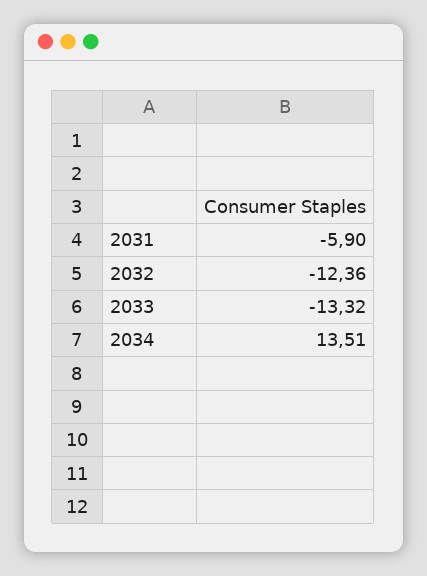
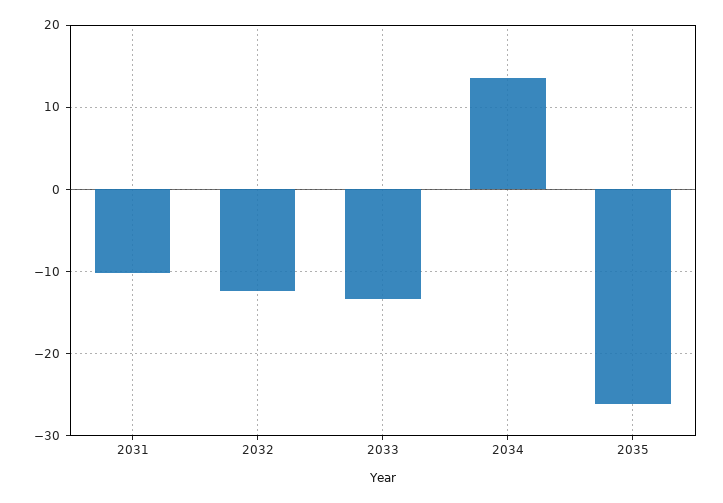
2031: -5.9 -> -10
2035: none -> -26

